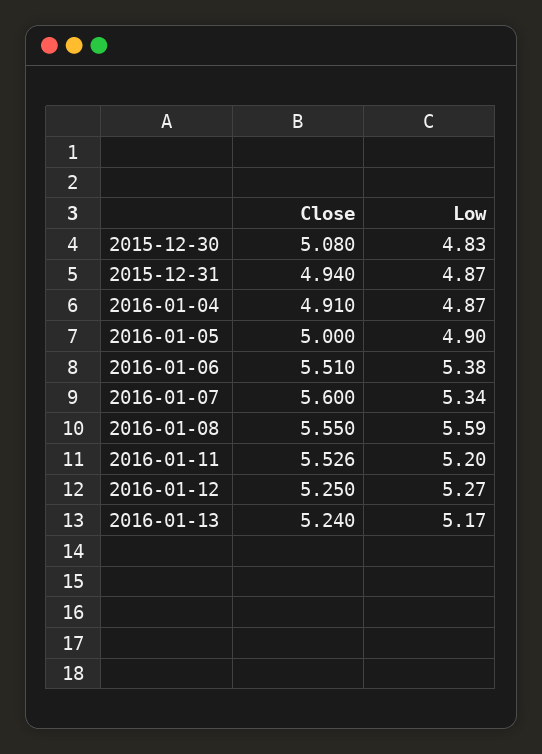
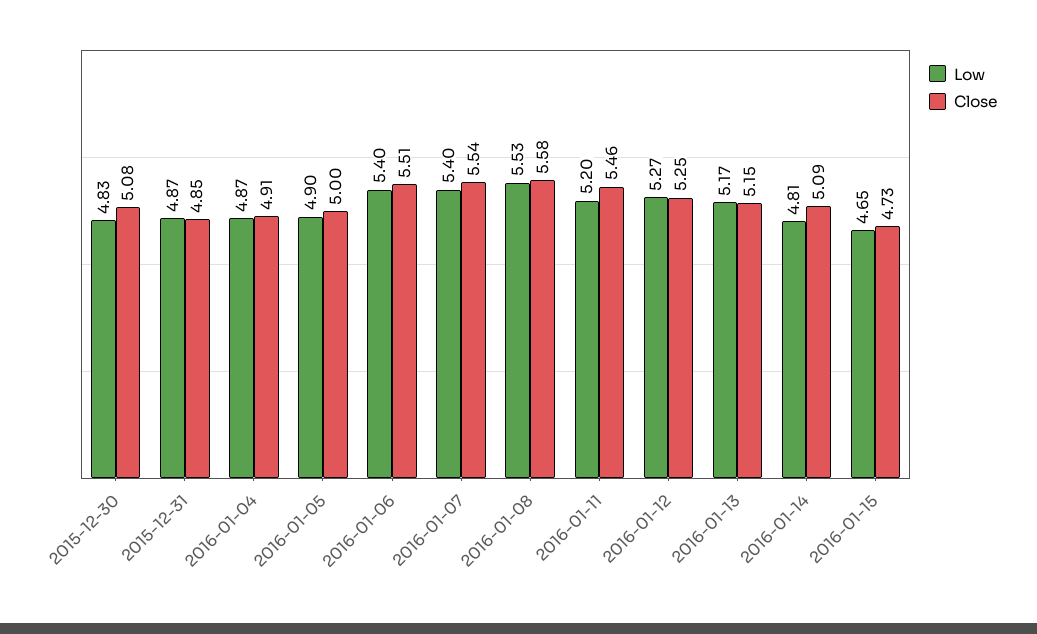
Close, 2015-12-31: 4.94 -> 4.85
Low, 2016-01-06: 5.38 -> 5.4
Close, 2016-01-07: 5.6 -> 5.54
Low, 2016-01-07: 5.34 -> 5.4
Close, 2016-01-08: 5.55 -> 5.58
Low, 2016-01-08: 5.59 -> 5.53
Close, 2016-01-11: 5.526 -> 5.46
Close, 2016-01-13: 5.24 -> 5.15
Low, 2016-01-14: none -> 4.81
Close, 2016-01-14: none -> 5.09
Low, 2016-01-15: none -> 4.65
Close, 2016-01-15: none -> 4.73

